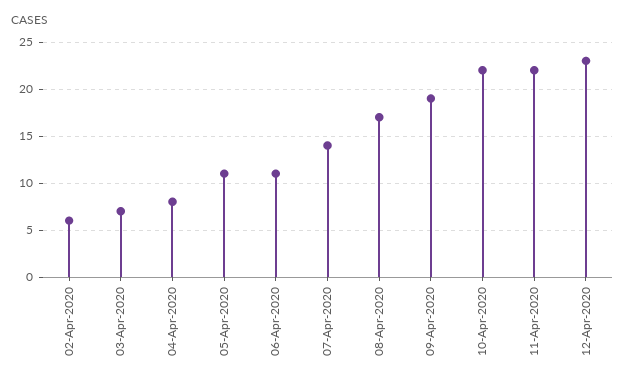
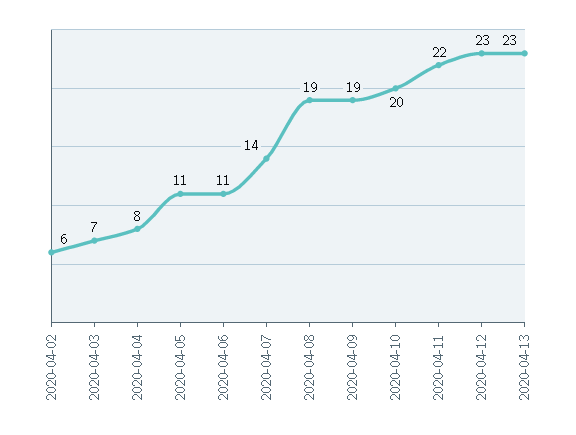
08-Apr-2020: 17 -> 19
10-Apr-2020: 22 -> 20
2020-04-13: none -> 23

